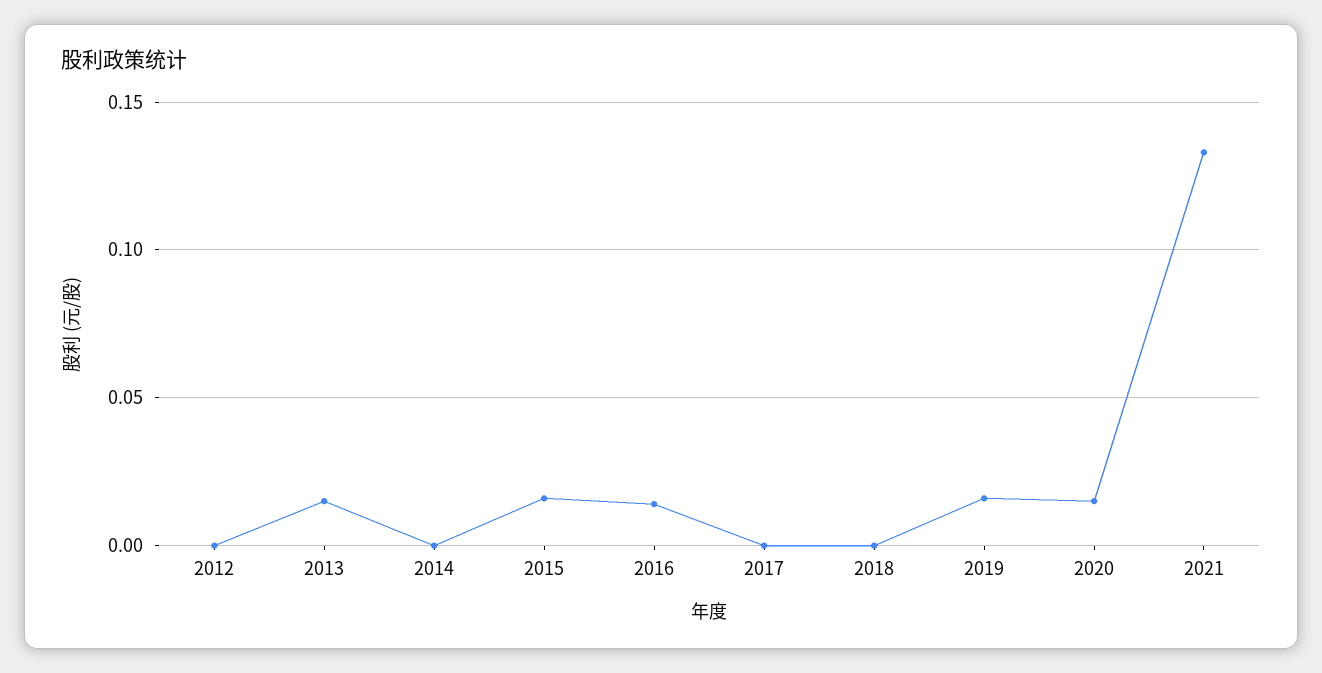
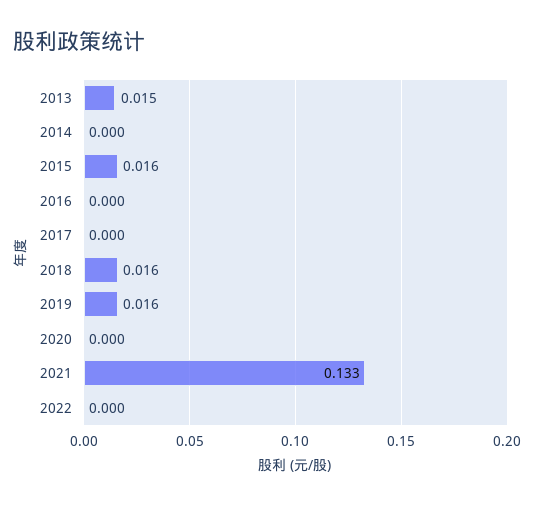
2012: 0 -> none
2016: 0.015 -> 0
2018: 0 -> 0.016
2020: 0.015 -> 0
2022: none -> 0

